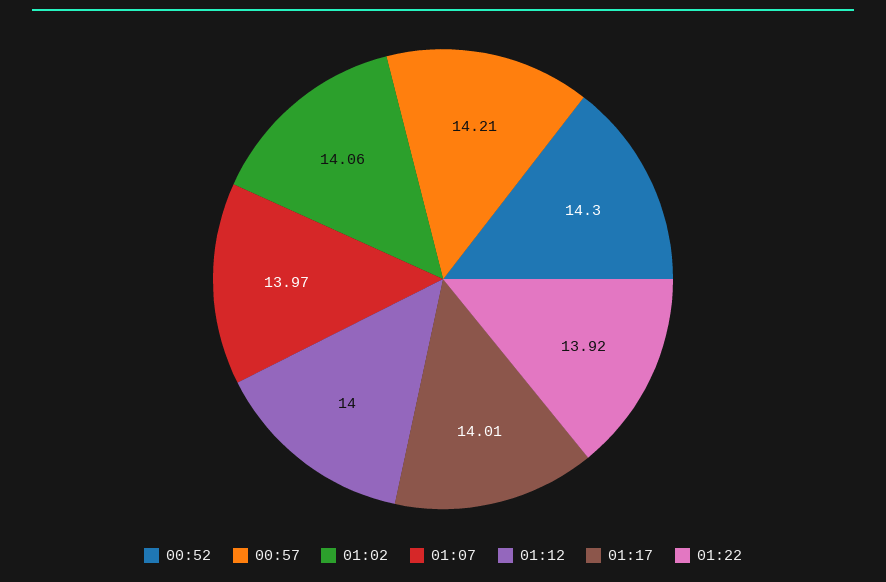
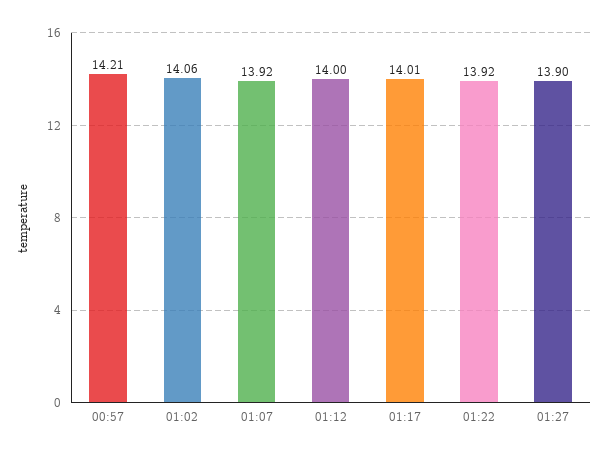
00:52: 14.3 -> none
01:07: 13.97 -> 13.92
01:27: none -> 13.9

